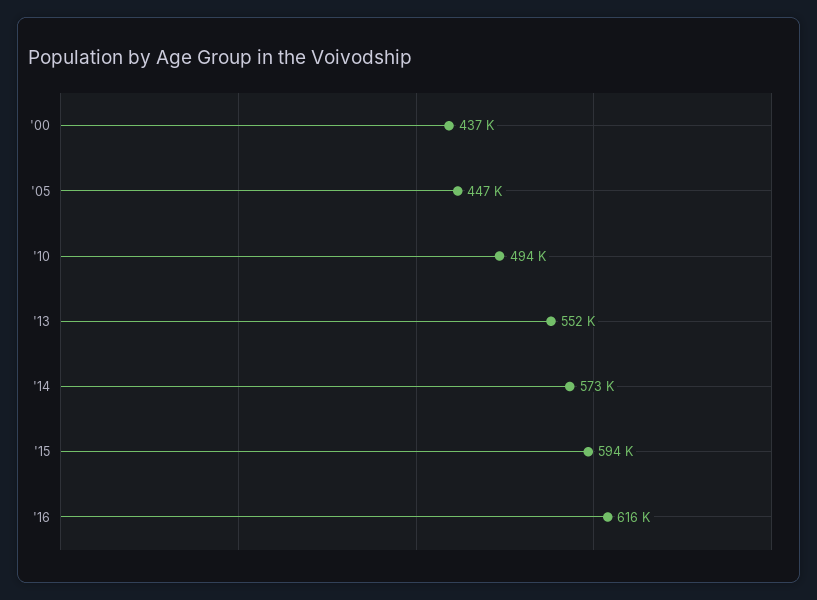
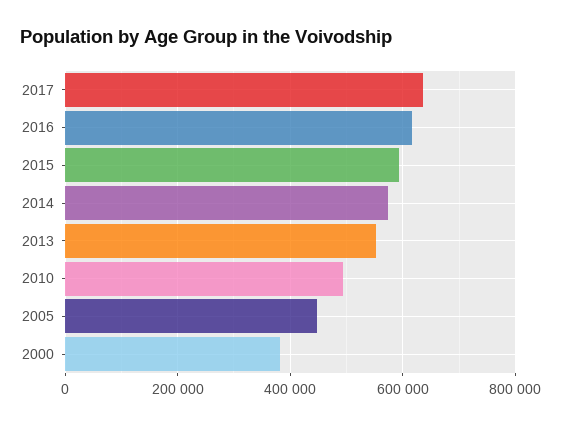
'00: 437000 -> 380000
2017: none -> 640000

